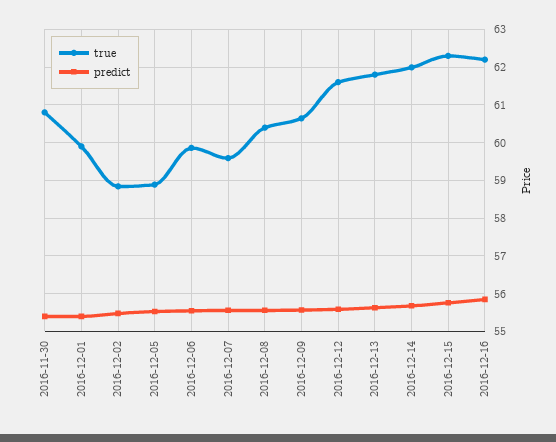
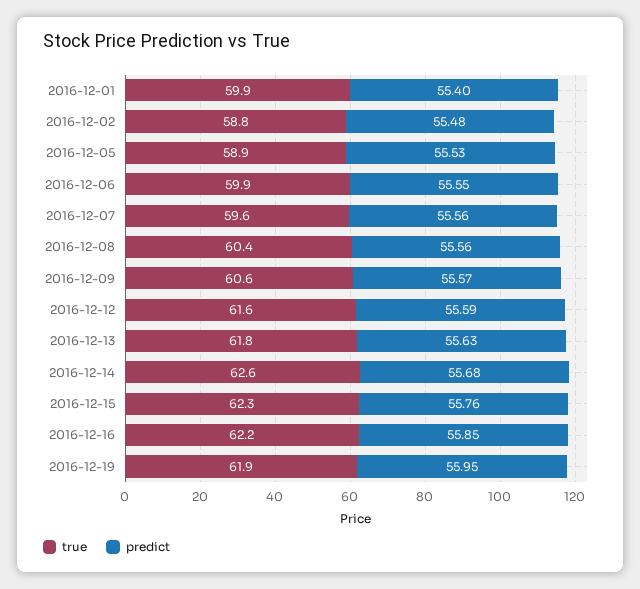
true, 2016-11-30: 60.8 -> none
predict, 2016-11-30: 55.4 -> none
true, 2016-12-14: 62 -> 62.6
true, 2016-12-19: none -> 61.9
predict, 2016-12-19: none -> 55.95

